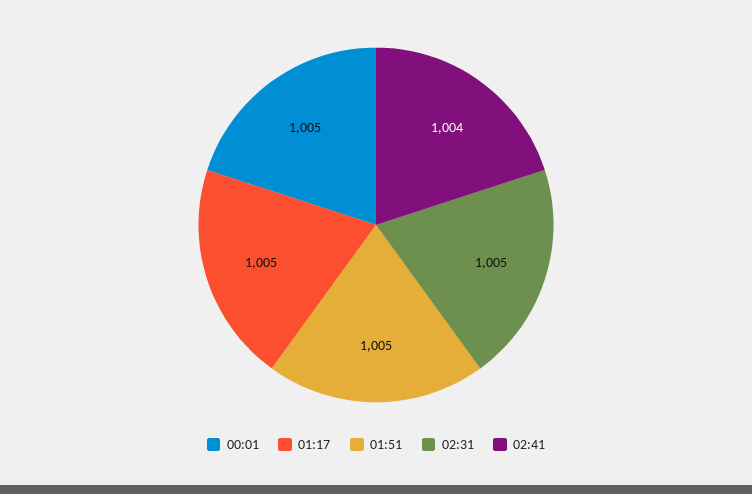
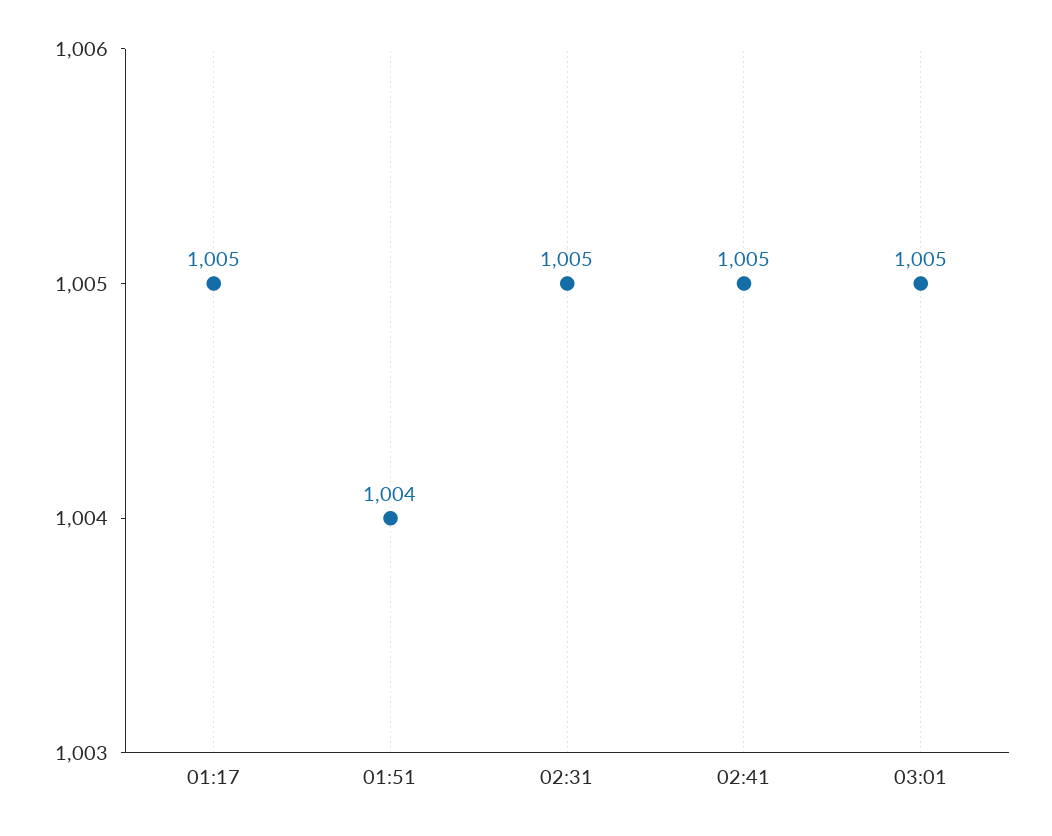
00:01: 1005 -> none
01:51: 1005 -> 1004
02:41: 1004 -> 1005
03:01: none -> 1005

